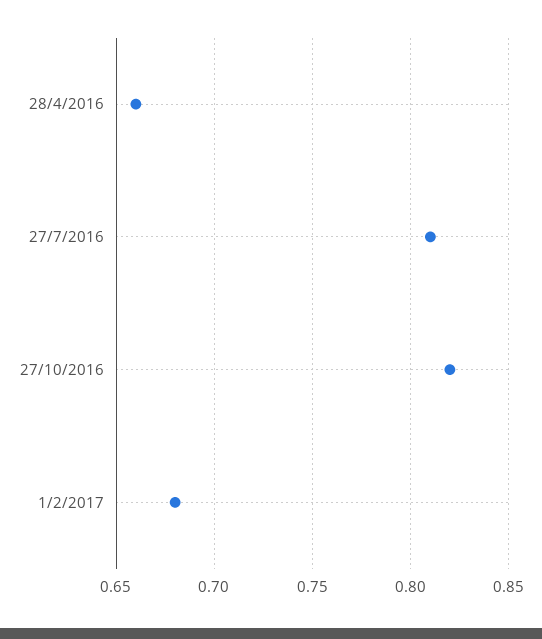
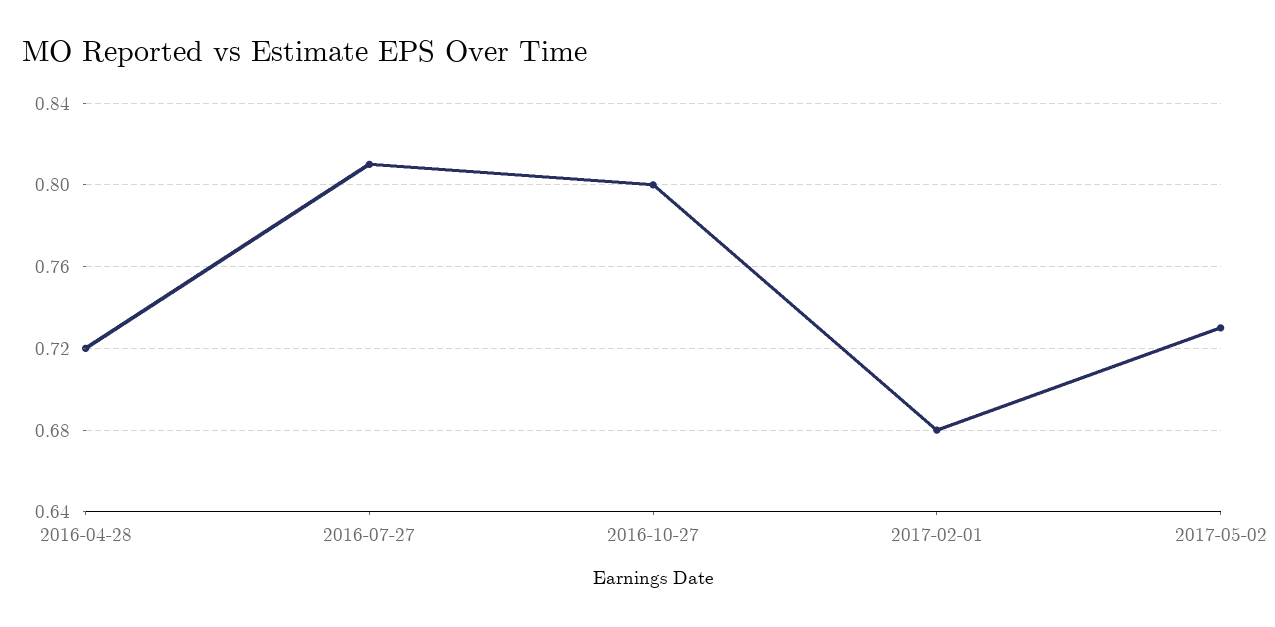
28/4/2016: 0.66 -> 0.72
27/10/2016: 0.82 -> 0.8
2017-05-02: none -> 0.73

